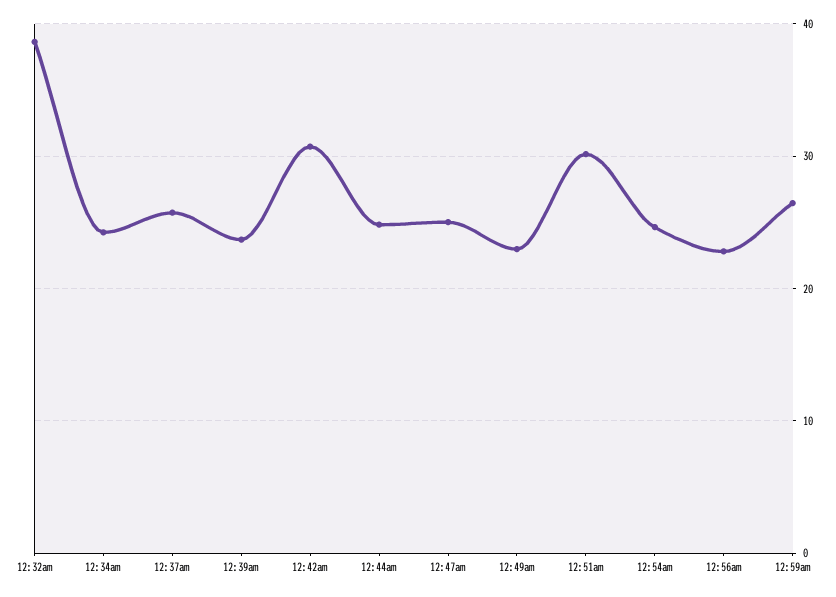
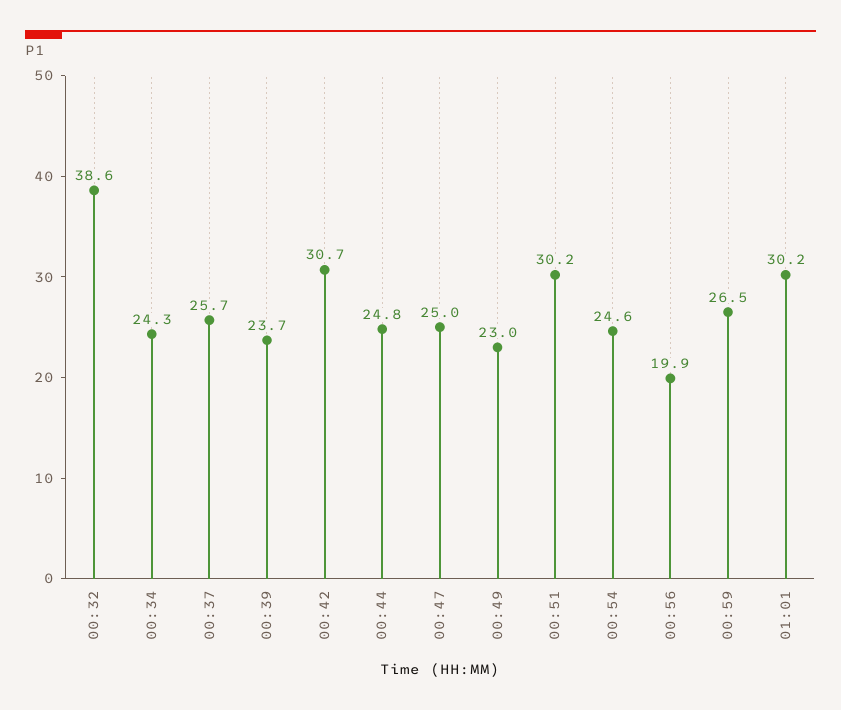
12:56am: 23 -> 19.9
01:01: none -> 30.2

